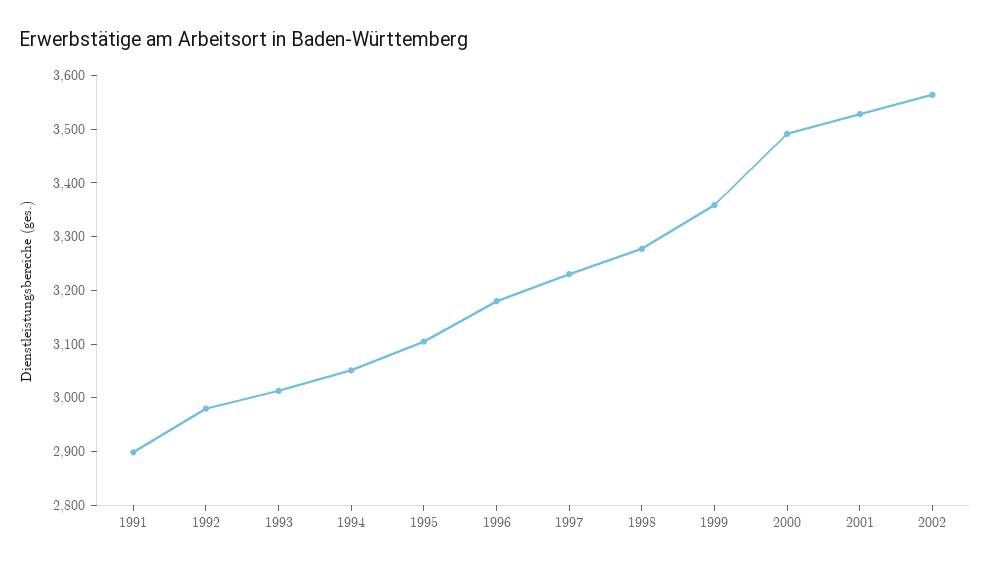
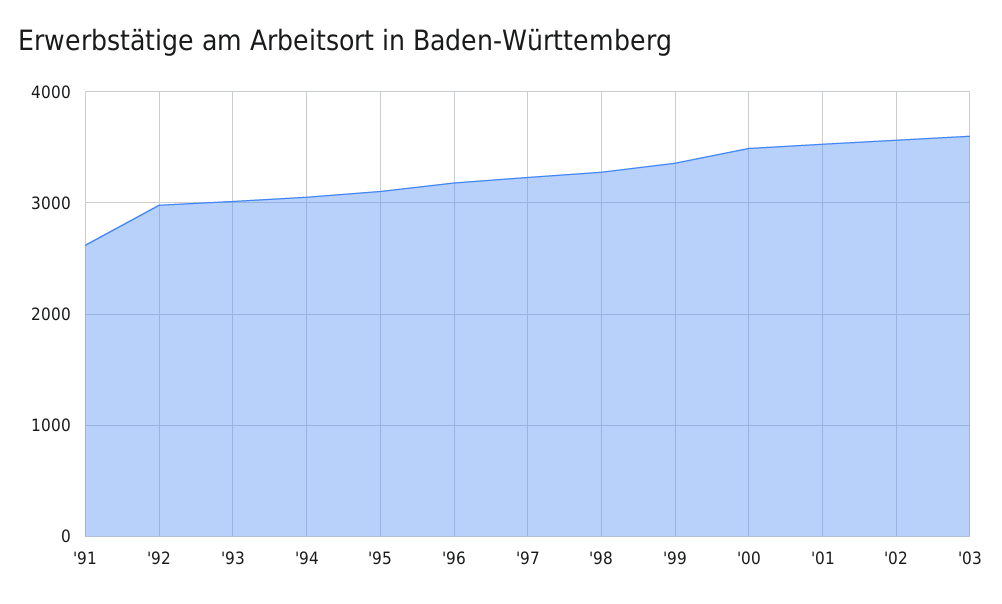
1991: 2900 -> 2600
'03: none -> 3600

